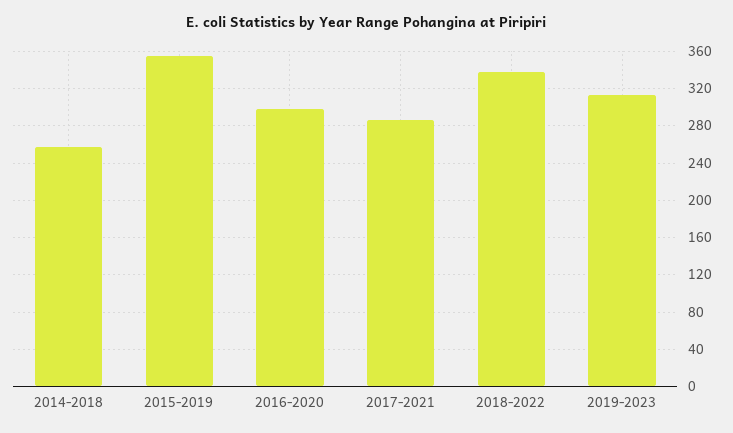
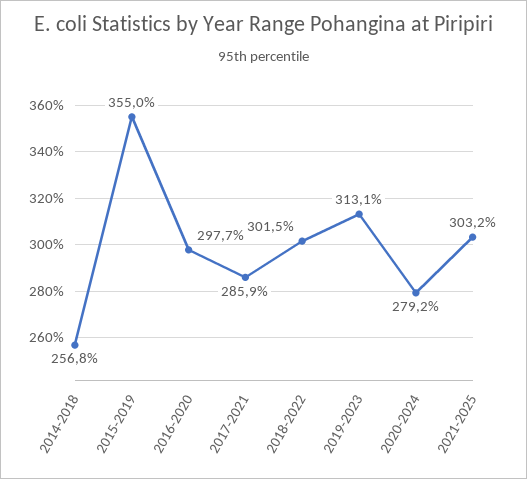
2018-2022: 340 -> 301.5
2020-2024: none -> 279.2
2021-2025: none -> 303.2

